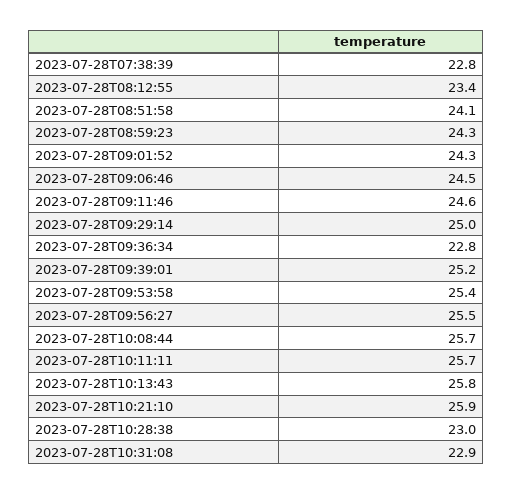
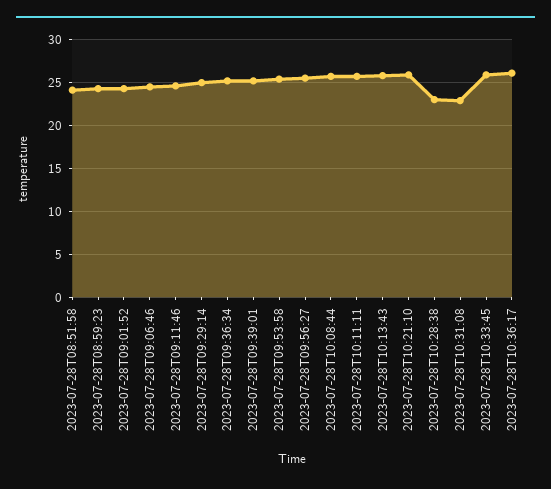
2023-07-28T07:38:39: 22.8 -> none
2023-07-28T08:12:55: 23.4 -> none
2023-07-28T09:36:34: 22.8 -> 25
2023-07-28T10:33:45: none -> 26
2023-07-28T10:36:17: none -> 26

